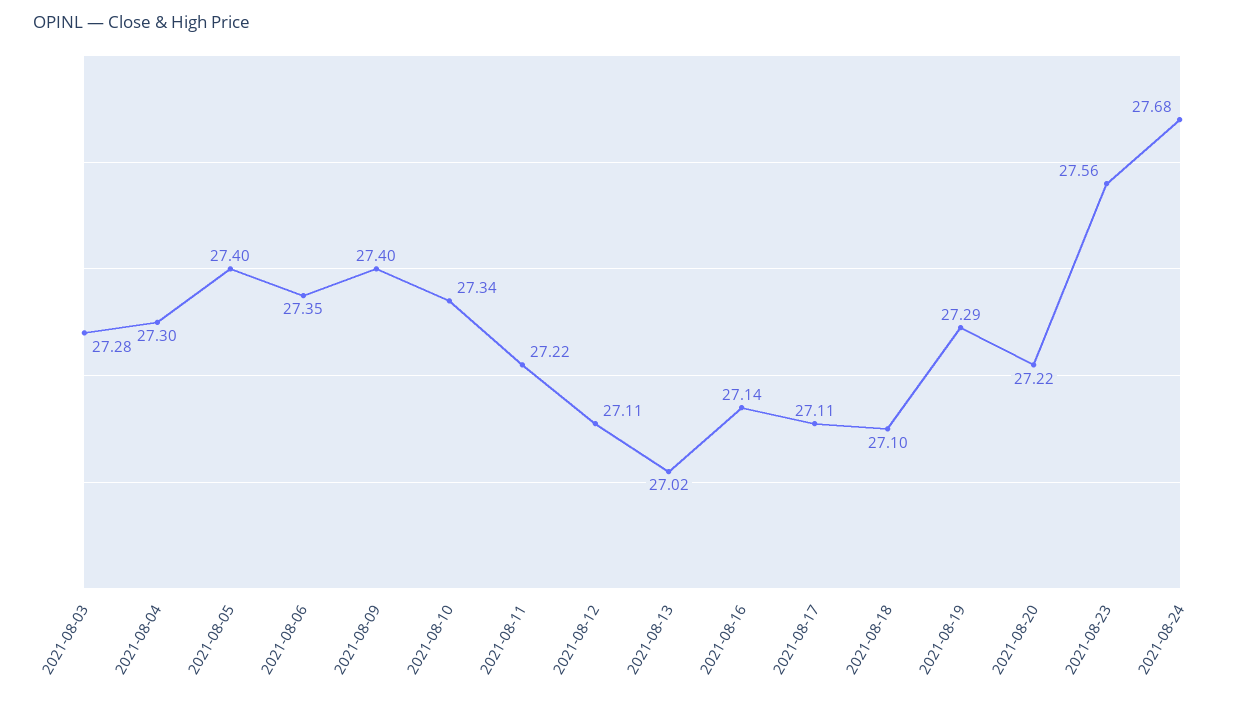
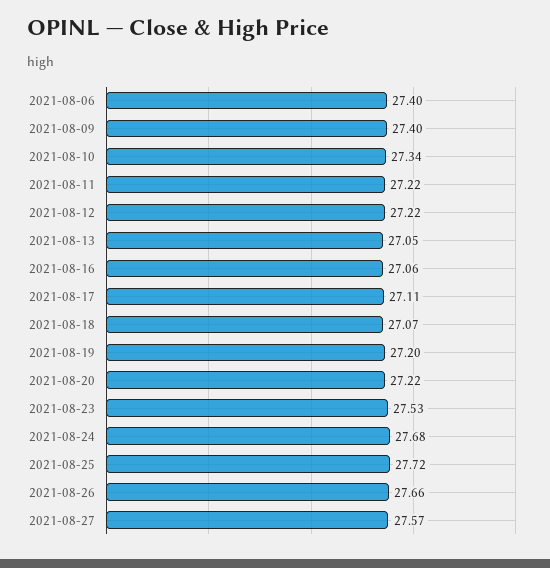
2021-08-03: 27.28 -> none
2021-08-04: 27.3 -> none
2021-08-05: 27.4 -> none
2021-08-06: 27.35 -> 27.4
2021-08-12: 27.11 -> 27.22
2021-08-13: 27.02 -> 27.05
2021-08-16: 27.14 -> 27.06
2021-08-18: 27.1 -> 27.07
2021-08-19: 27.29 -> 27.2
2021-08-23: 27.56 -> 27.53
2021-08-25: none -> 27.72
2021-08-26: none -> 27.66
2021-08-27: none -> 27.57

